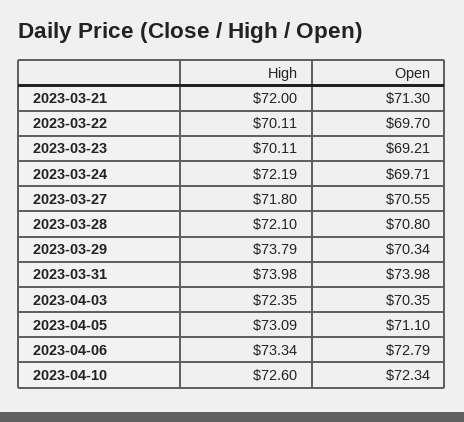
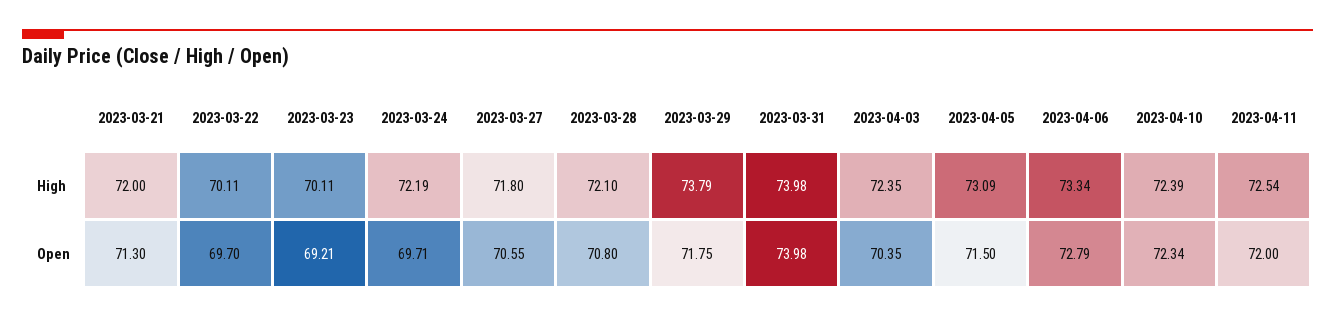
Open, 2023-03-29: 70.34 -> 71.75
Open, 2023-04-05: 71.1 -> 71.5
High, 2023-04-10: 72.6 -> 72.39
High, 2023-04-11: none -> 72.54
Open, 2023-04-11: none -> 72

